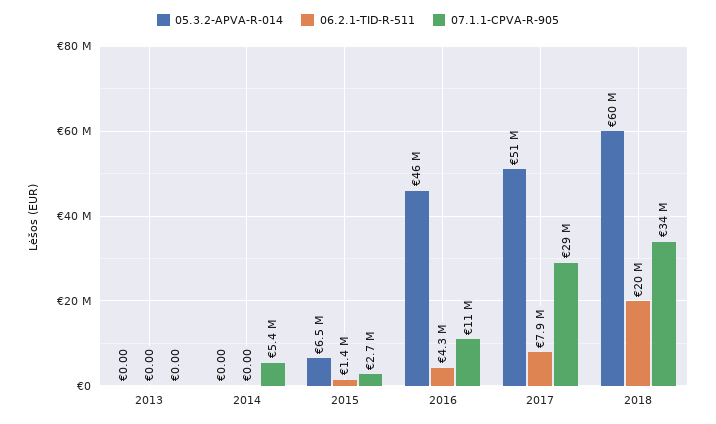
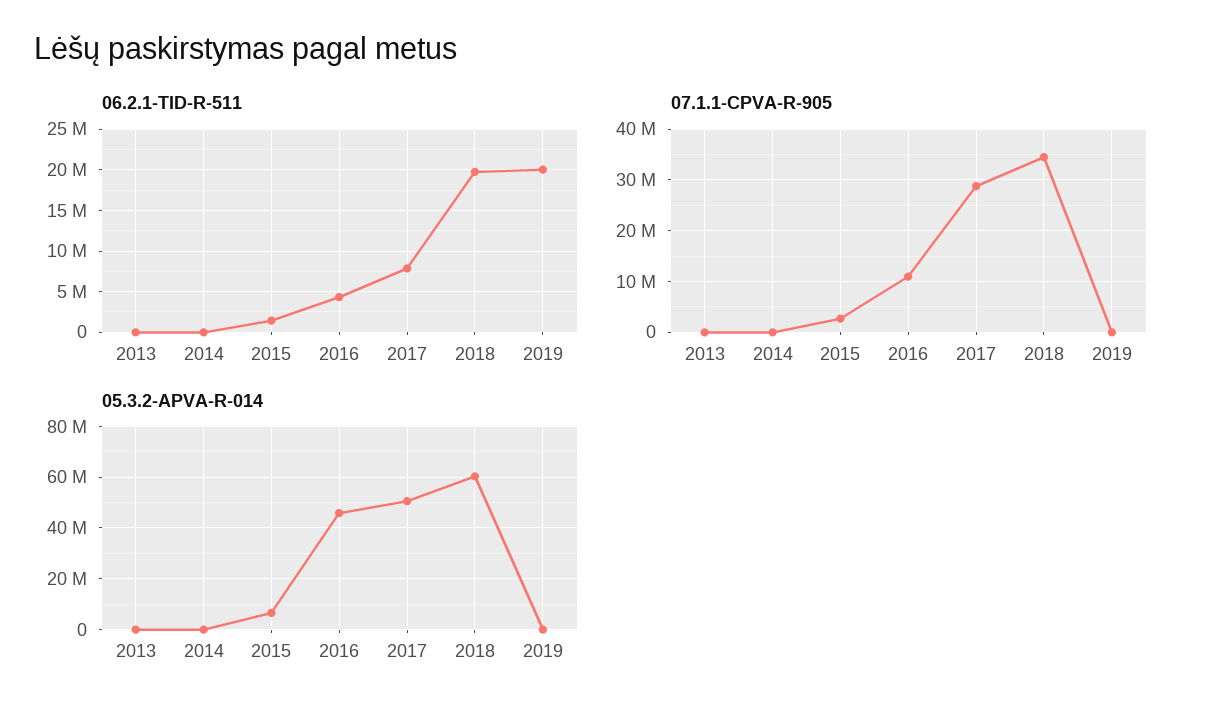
07.1.1-CPVA-R-905, 2014: 5400000 -> 0
06.2.1-TID-R-511, 2019: none -> 20000000
07.1.1-CPVA-R-905, 2019: none -> 0
05.3.2-APVA-R-014, 2019: none -> 0

